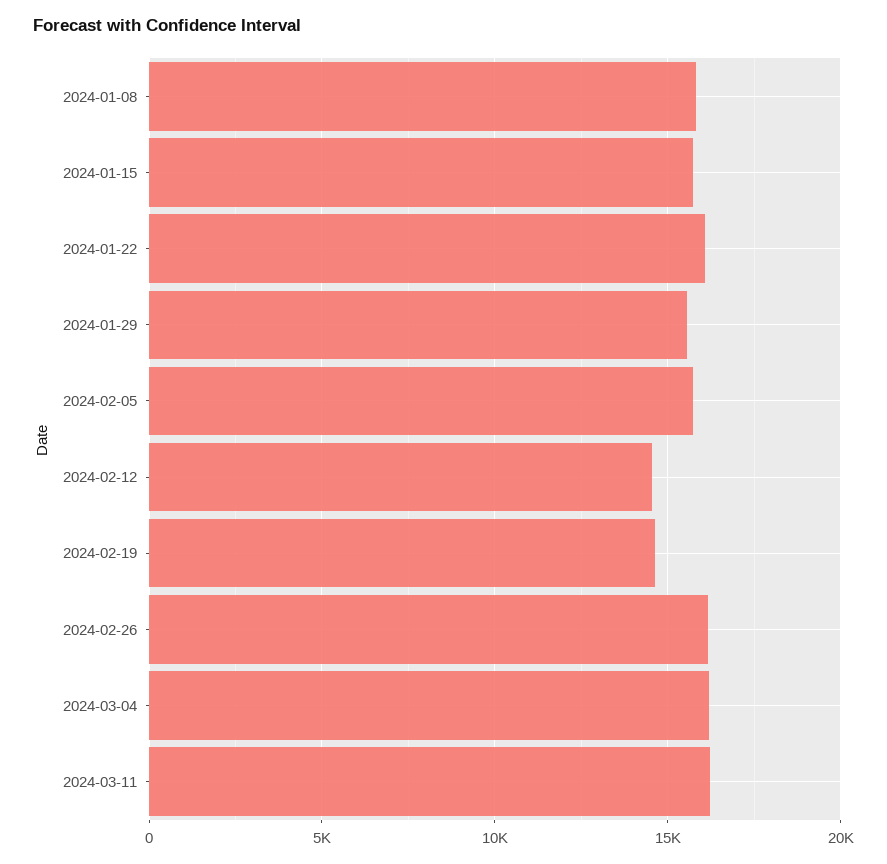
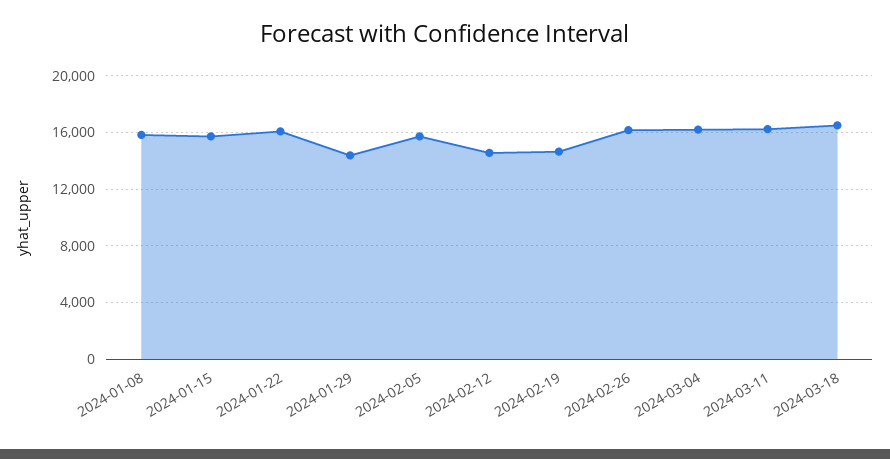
2024-01-29: 15500 -> 14500
2024-03-18: none -> 16500

